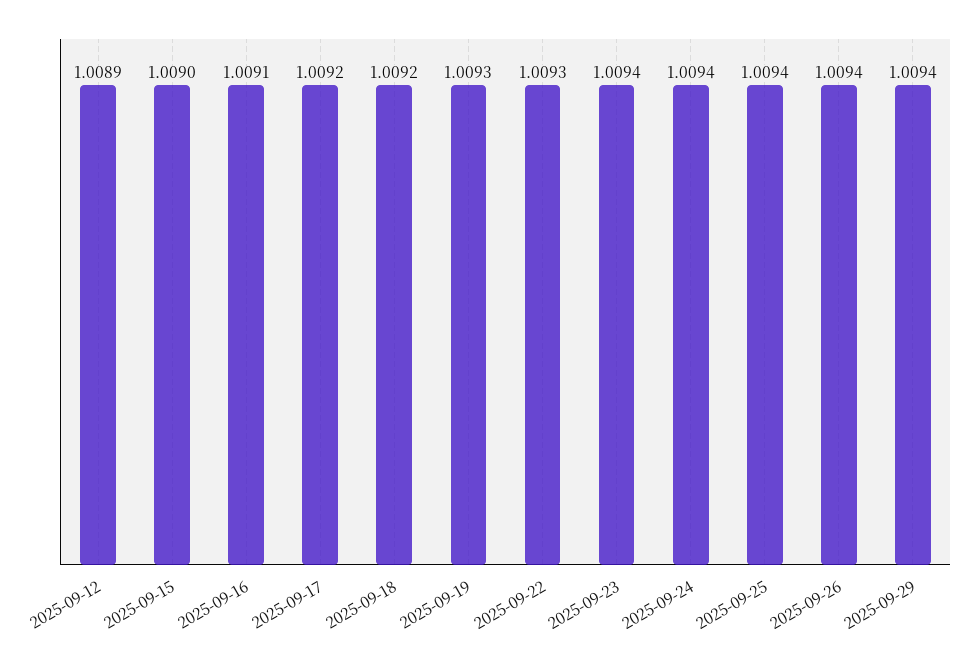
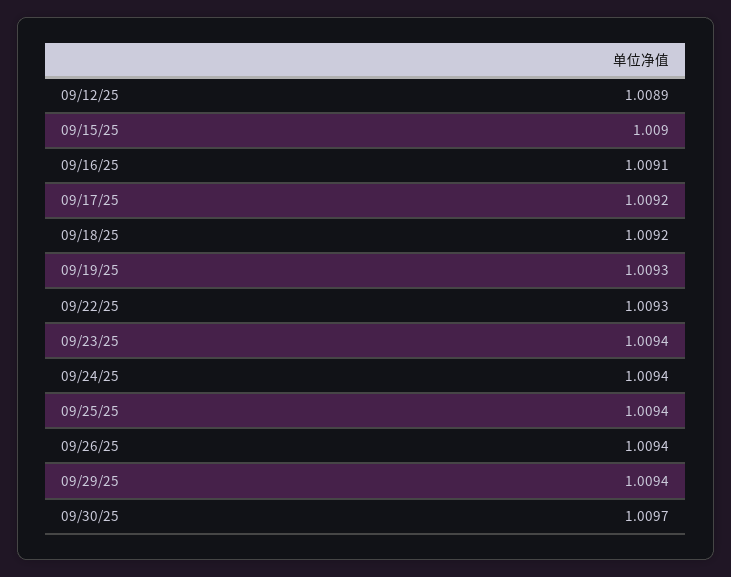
09/30/25: none -> 1.0097

